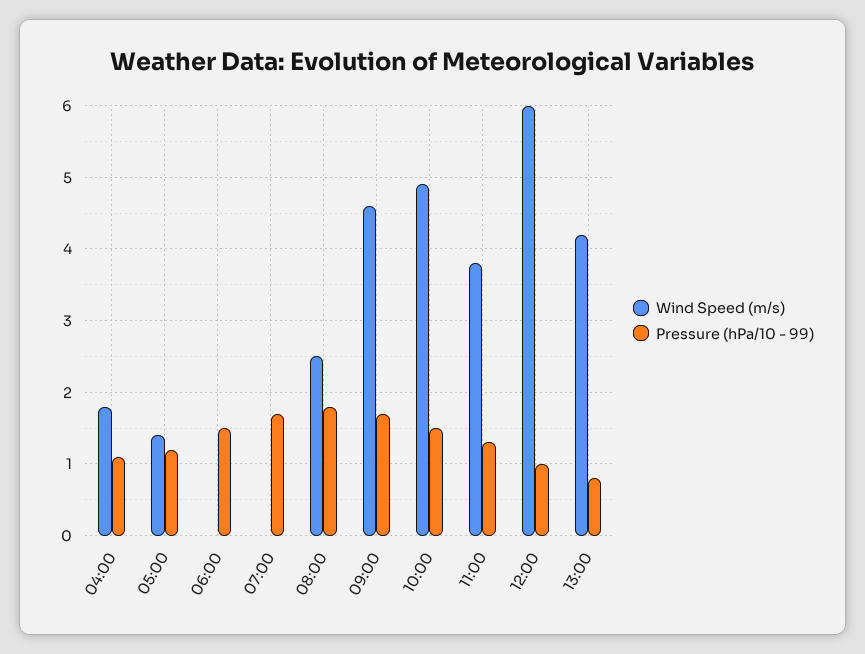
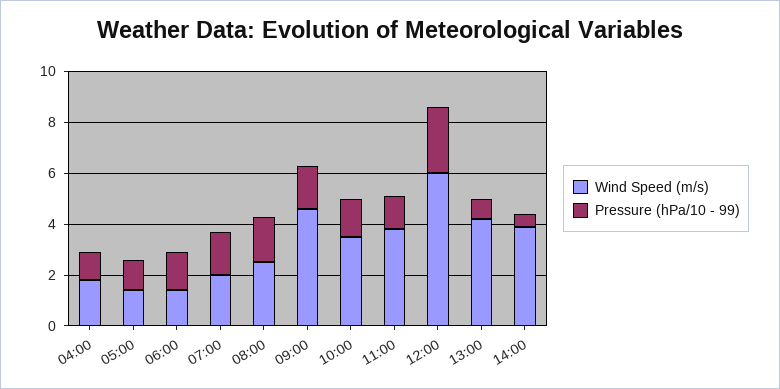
Wind Speed (m/s), 06:00: 0 -> 1.5
Wind Speed (m/s), 07:00: 0 -> 2
Wind Speed (m/s), 10:00: 4.9 -> 3.5
Pressure (hPa/10 - 99), 12:00: 1 -> 2.5
Wind Speed (m/s), 14:00: none -> 4
Pressure (hPa/10 - 99), 14:00: none -> 0.5

